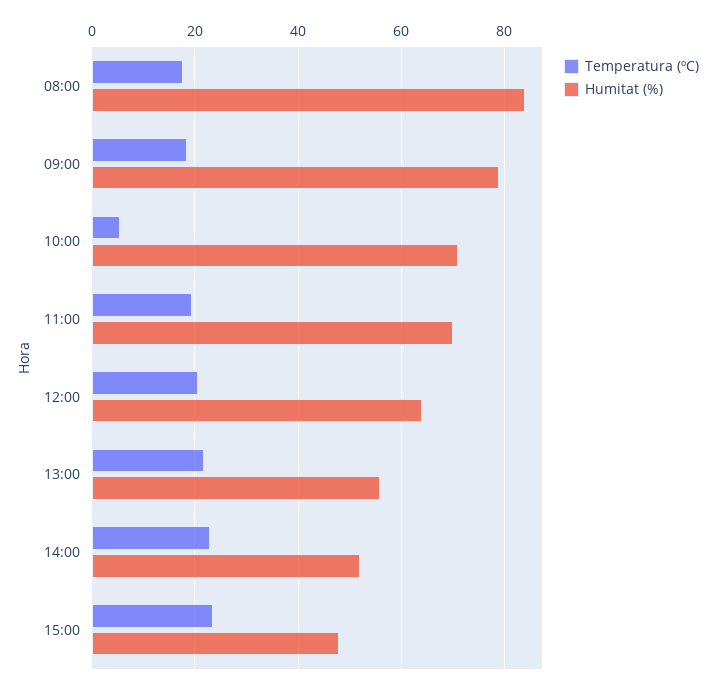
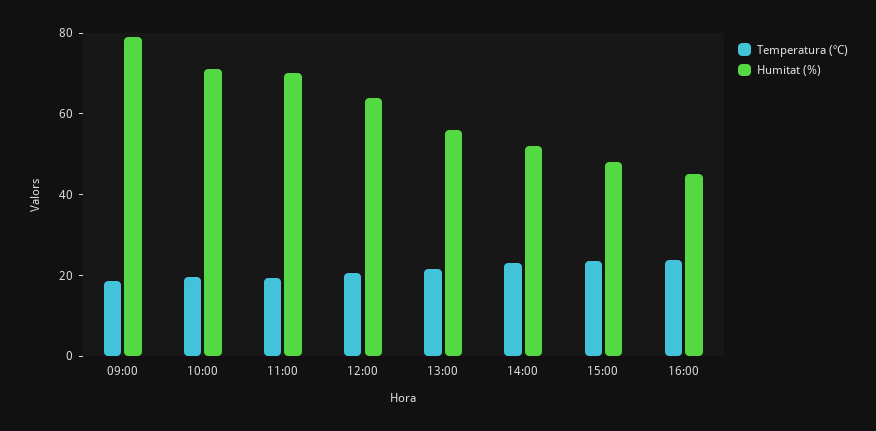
Temperatura (ºC), 08:00: 18 -> none
Humitat (%), 08:00: 84 -> none
Temperatura (ºC), 10:00: 6 -> 20
Temperatura (ºC), 16:00: none -> 25
Humitat (%), 16:00: none -> 45

